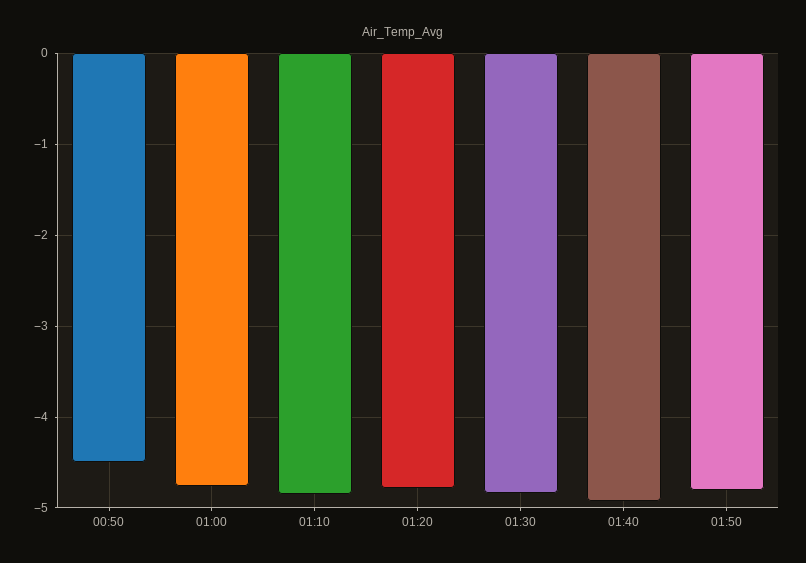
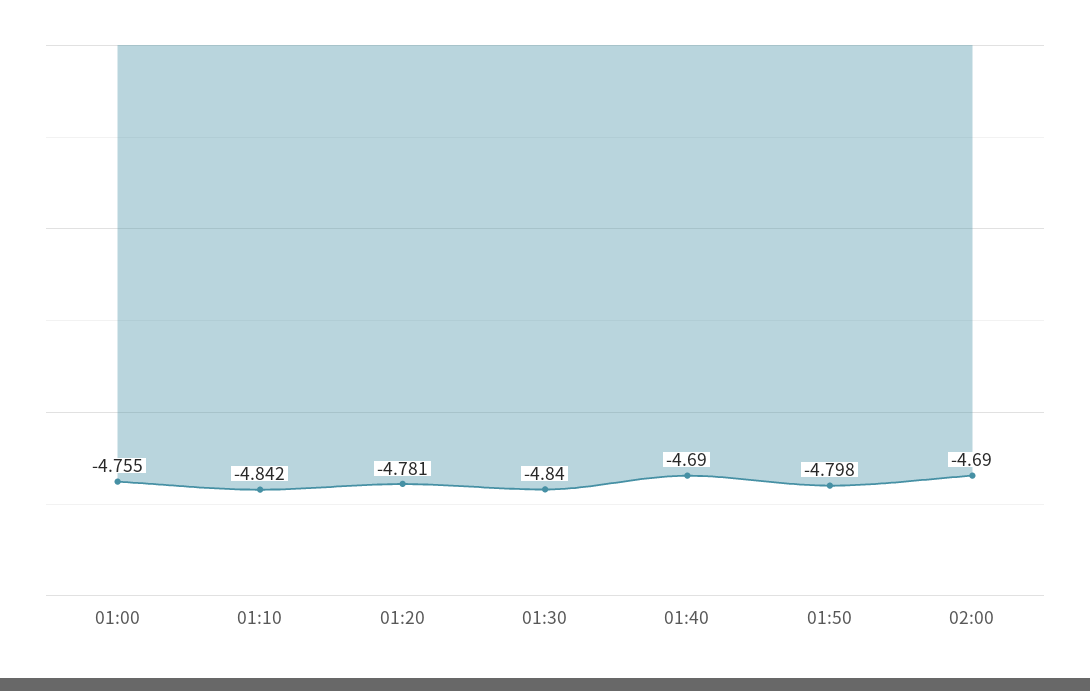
00:50: -4.5 -> none
01:40: -4.9 -> -4.69
02:00: none -> -4.69

